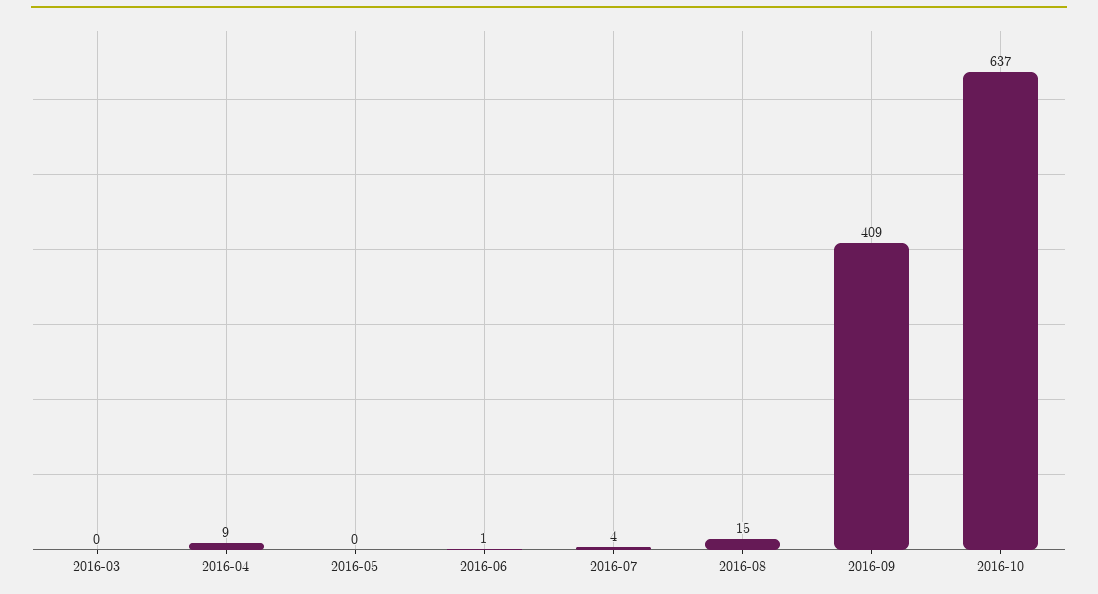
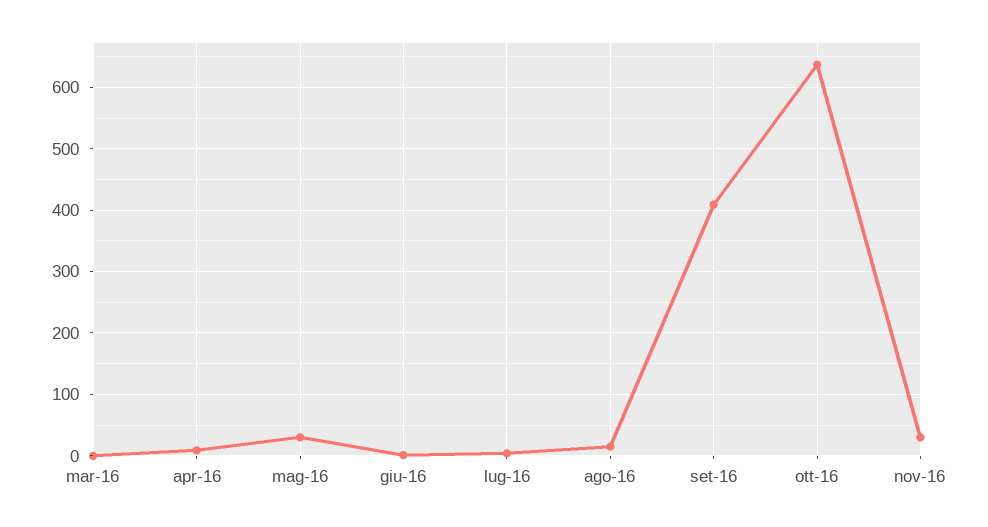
2016-05: 0 -> 30
nov-16: none -> 30

